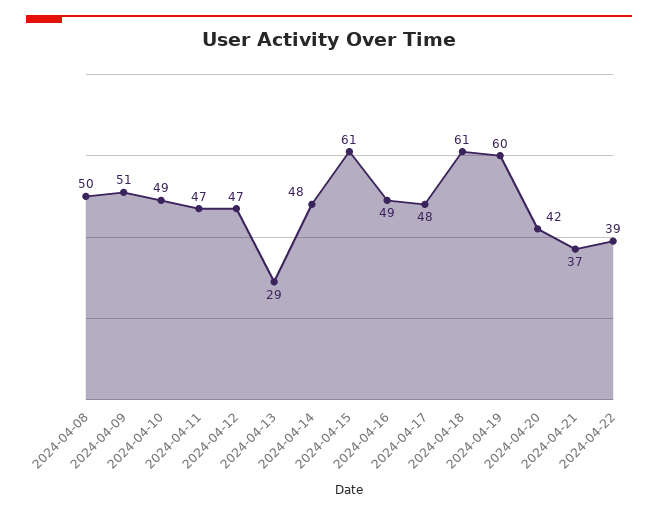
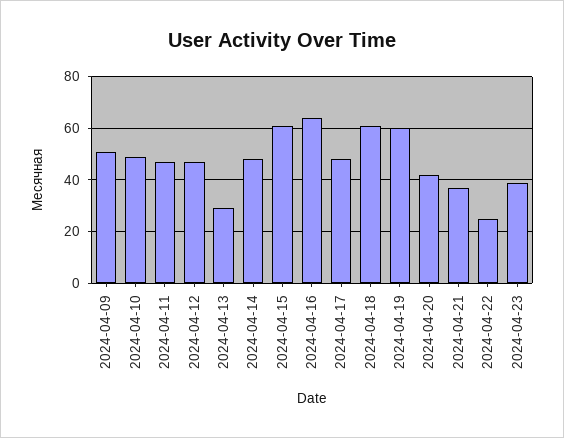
2024-04-08: 50 -> none
2024-04-16: 49 -> 65
2024-04-22: 39 -> 25
2024-04-23: none -> 40

